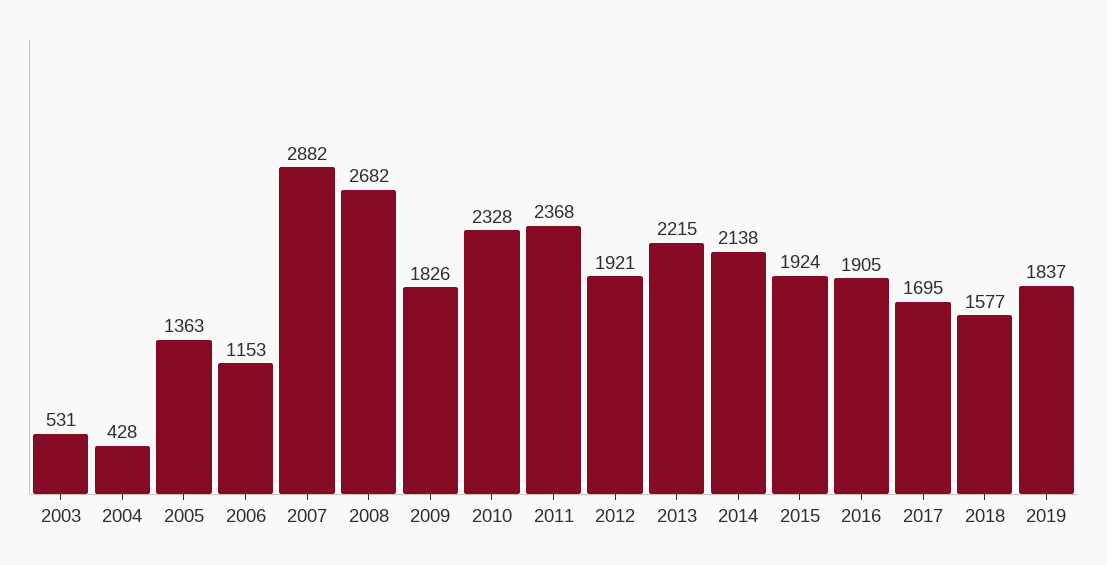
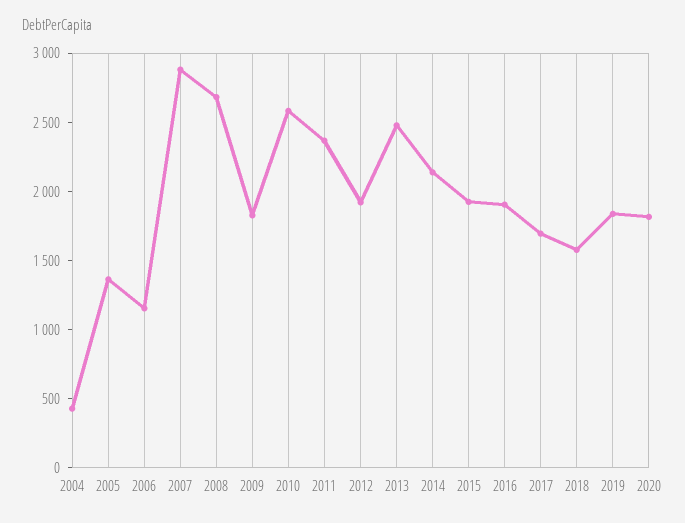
2003: 531 -> none
2010: 2328 -> 2600
2013: 2215 -> 2500
2020: none -> 1800

